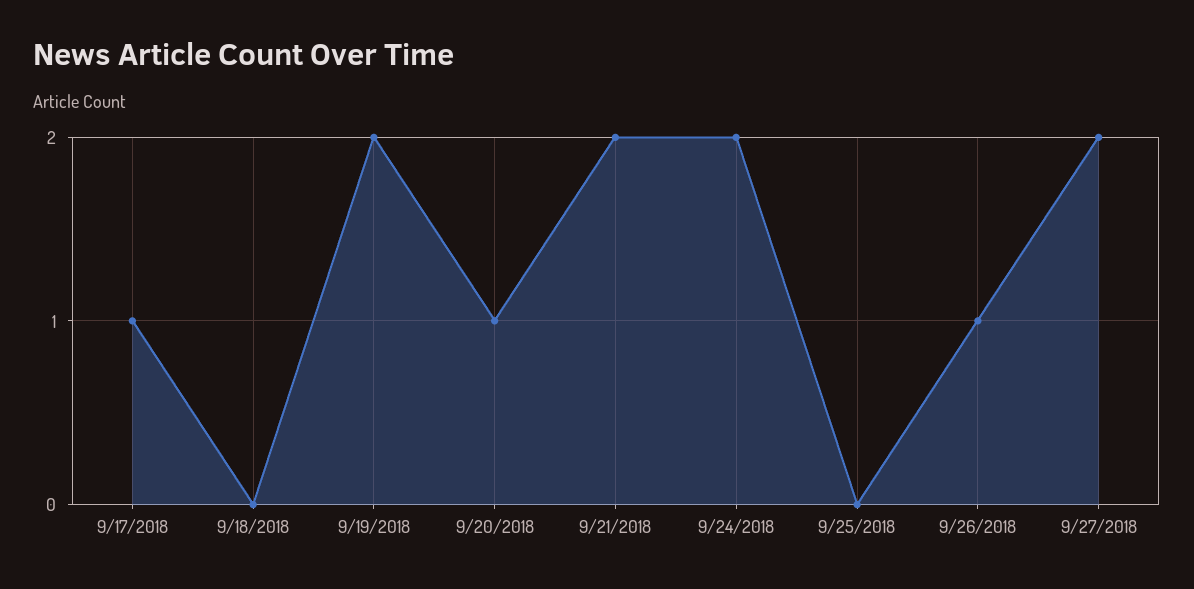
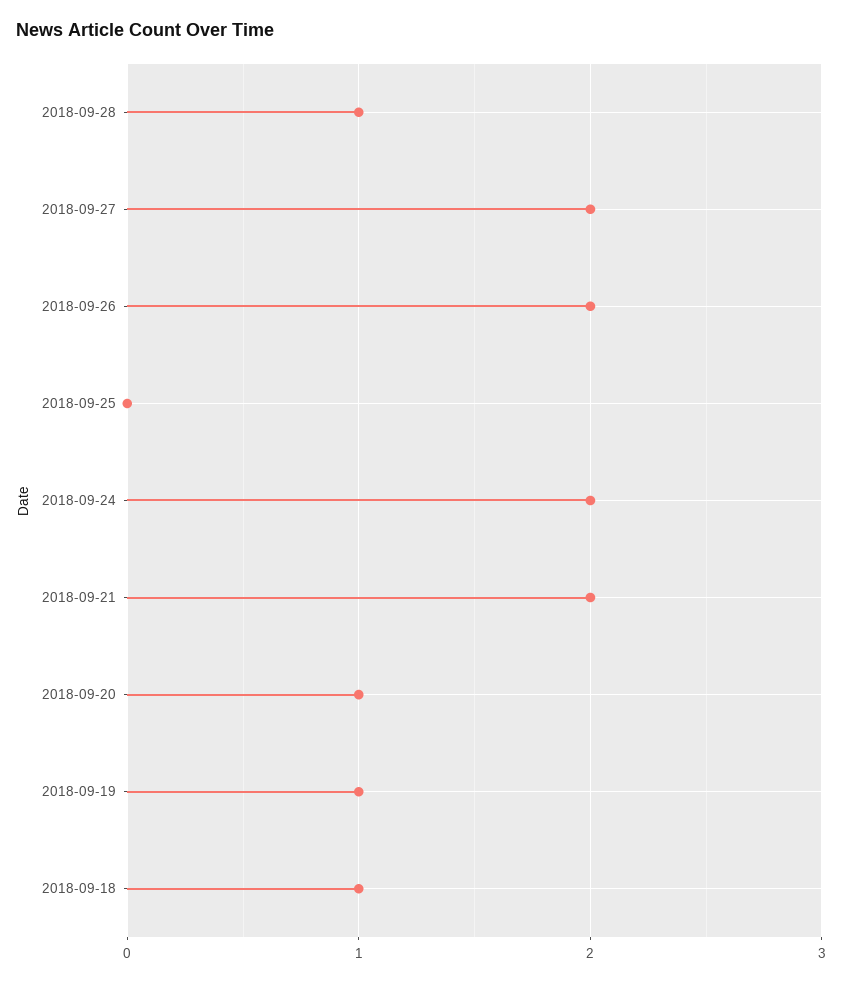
9/17/2018: 1 -> none
9/18/2018: 0 -> 1
9/19/2018: 2 -> 1
9/26/2018: 1 -> 2
2018-09-28: none -> 1

